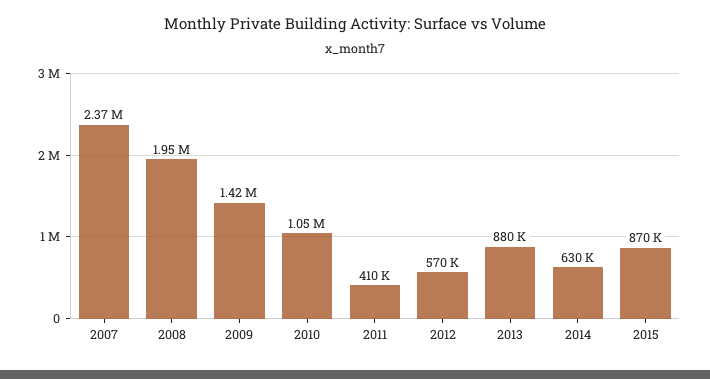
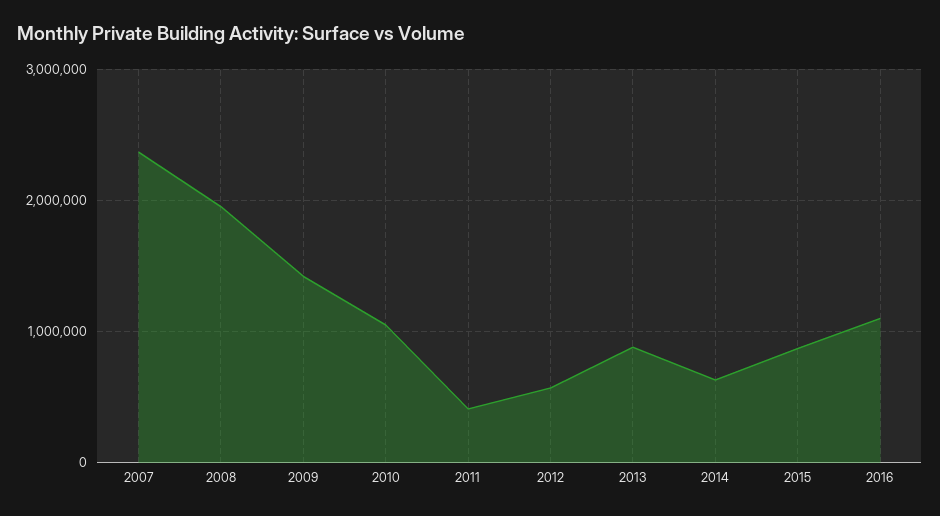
2016: none -> 1100000

